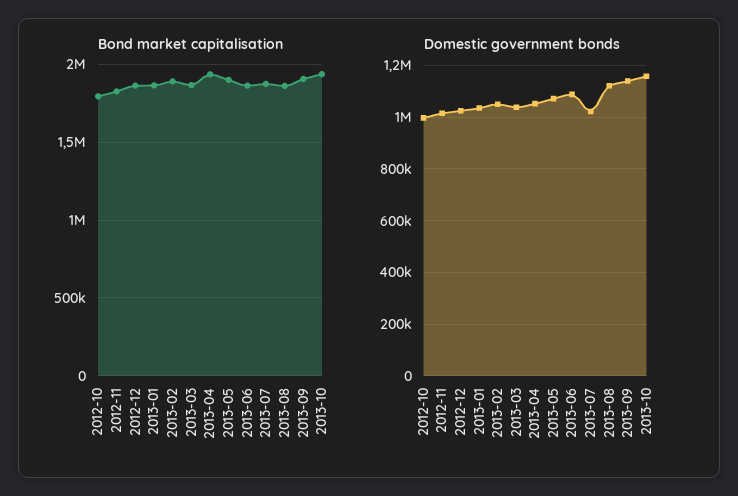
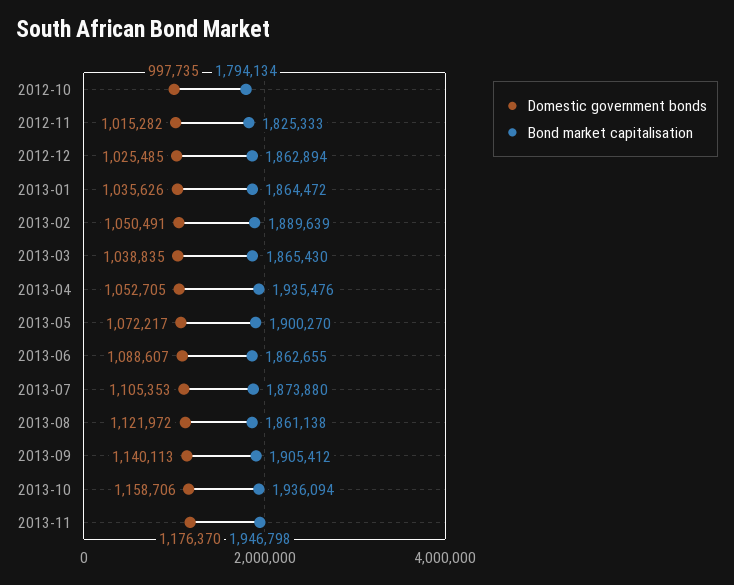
Domestic government bonds, 2013-07: 1025000 -> 1105353
Domestic government bonds, 2013-11: none -> 1176370
Bond market capitalisation, 2013-11: none -> 1946798

